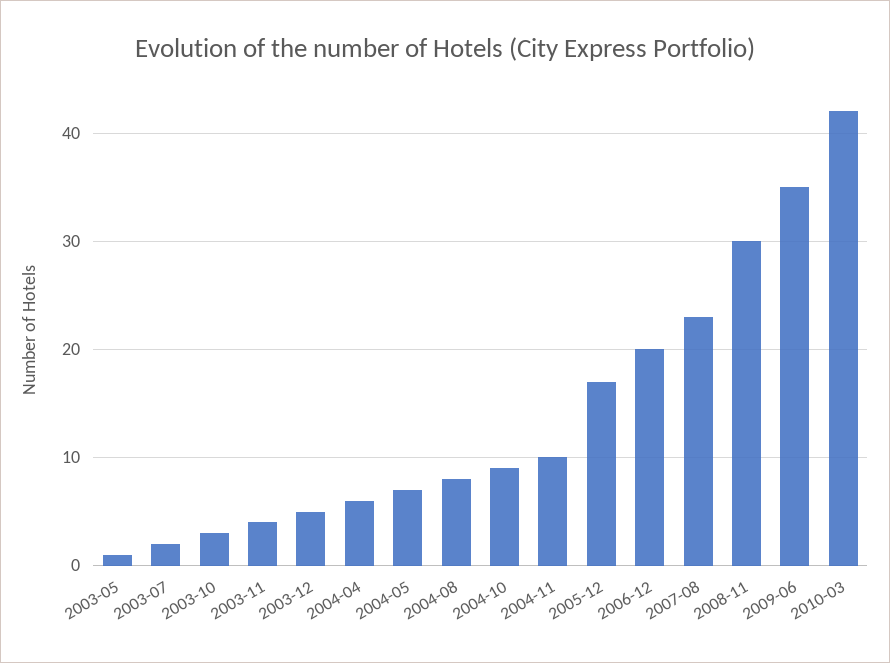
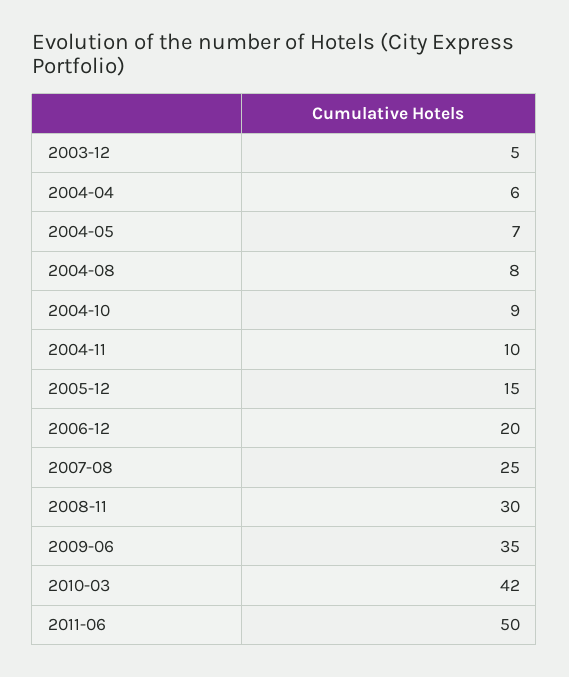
2003-05: 1 -> none
2003-07: 2 -> none
2003-10: 3 -> none
2003-11: 4 -> none
2005-12: 17 -> 15
2007-08: 23 -> 25
2011-06: none -> 50

